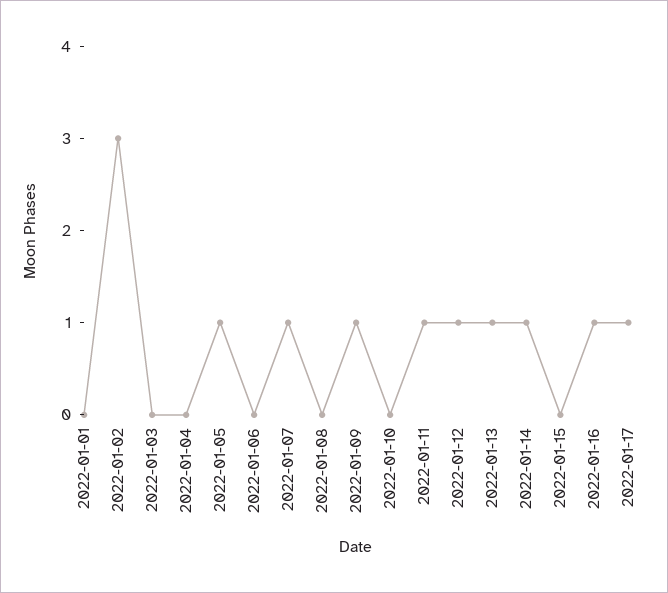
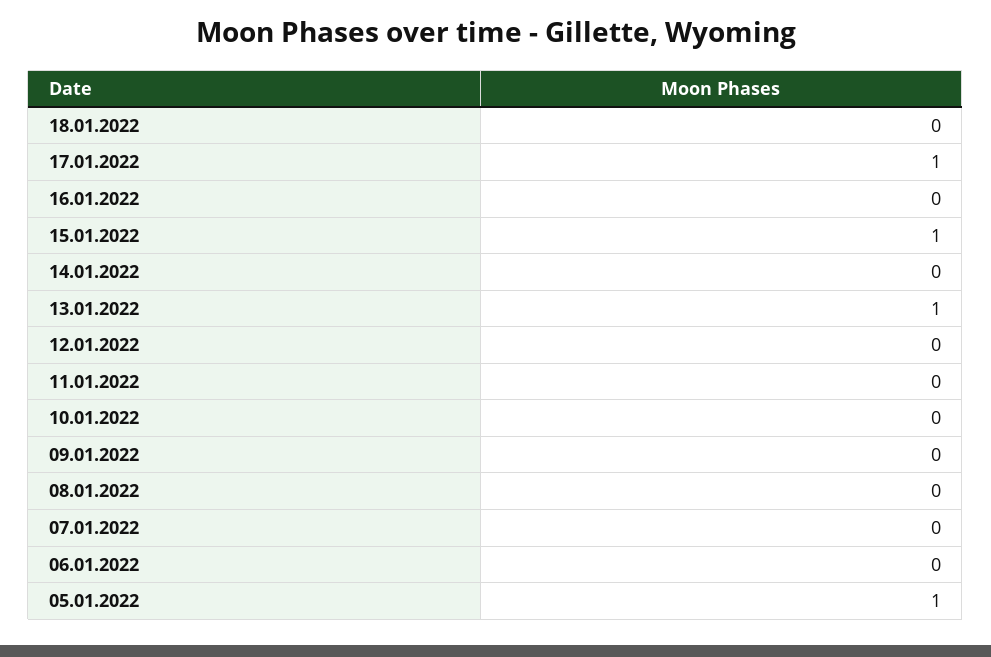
2022-01-01: 0 -> none
2022-01-02: 3 -> none
2022-01-03: 0 -> none
2022-01-04: 0 -> none
2022-01-07: 1 -> 0
2022-01-09: 1 -> 0
2022-01-11: 1 -> 0
2022-01-12: 1 -> 0
2022-01-14: 1 -> 0
2022-01-15: 0 -> 1
2022-01-16: 1 -> 0
18.01.2022: none -> 0

